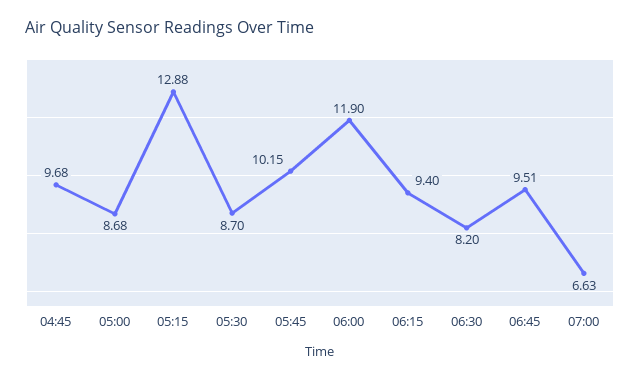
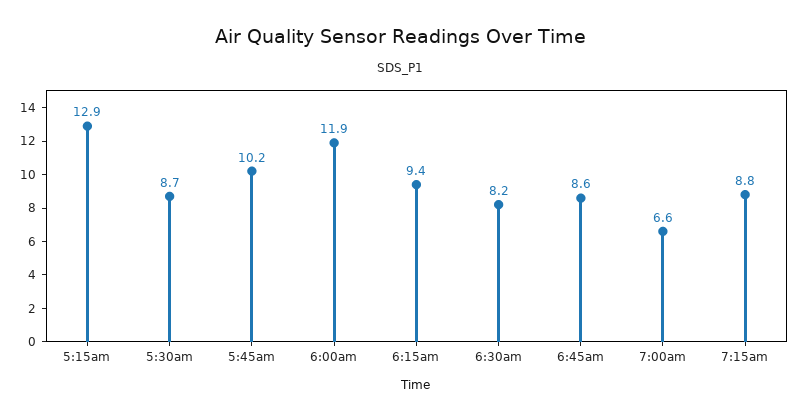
04:45: 9.68 -> none
05:00: 8.68 -> none
06:45: 9.51 -> 8.6
7:15am: none -> 8.8

